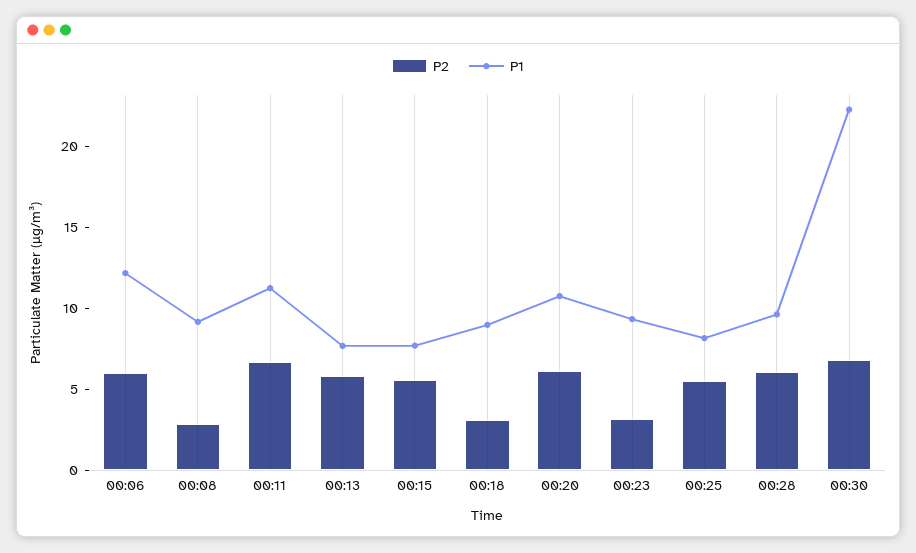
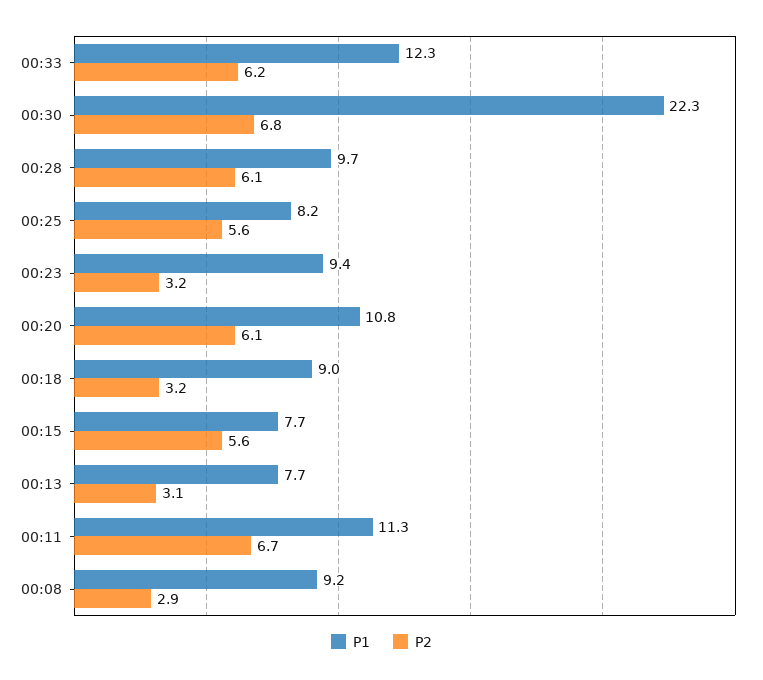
P2, 00:06: 6 -> none
P1, 00:06: 12 -> none
P2, 00:13: 6 -> 3.1
P1, 00:33: none -> 12.3
P2, 00:33: none -> 6.2

